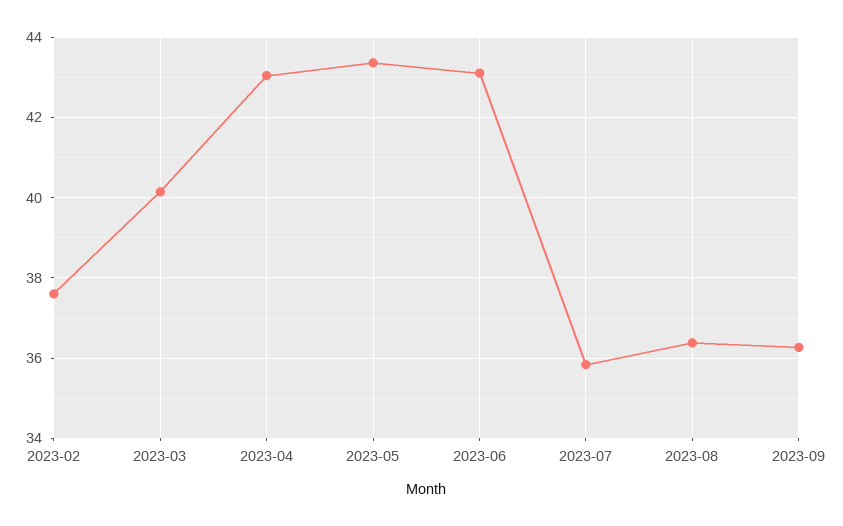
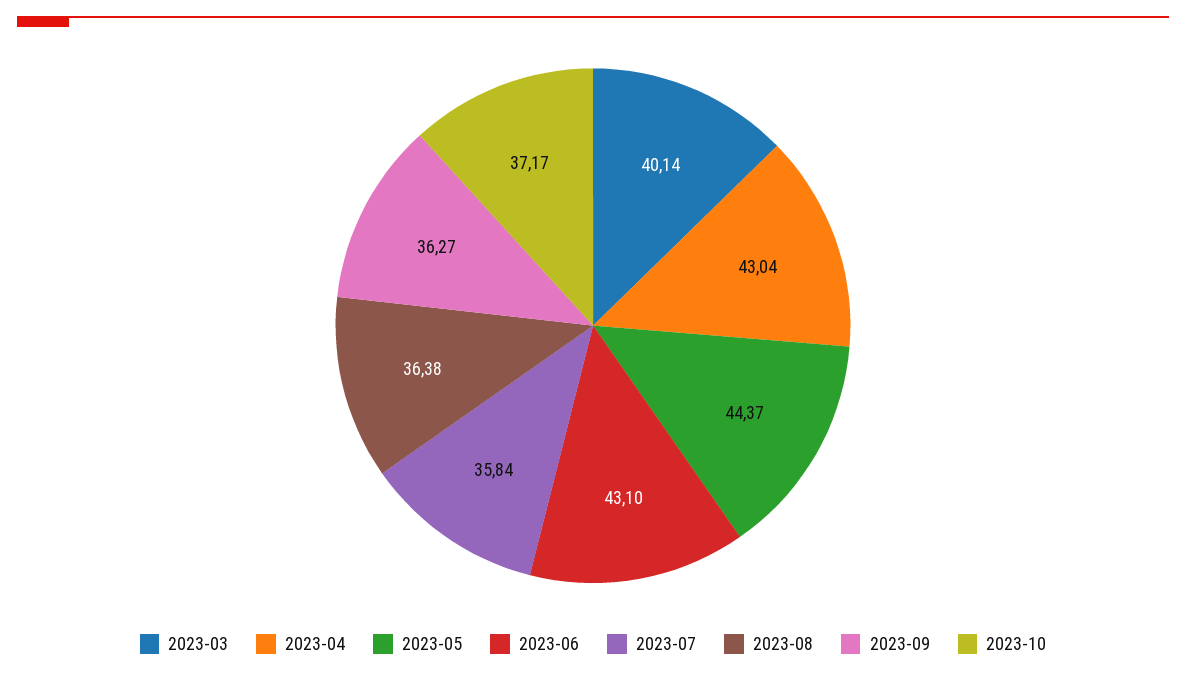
2023-02: 37.6 -> none
2023-05: 43.4 -> 44.37
2023-10: none -> 37.17

